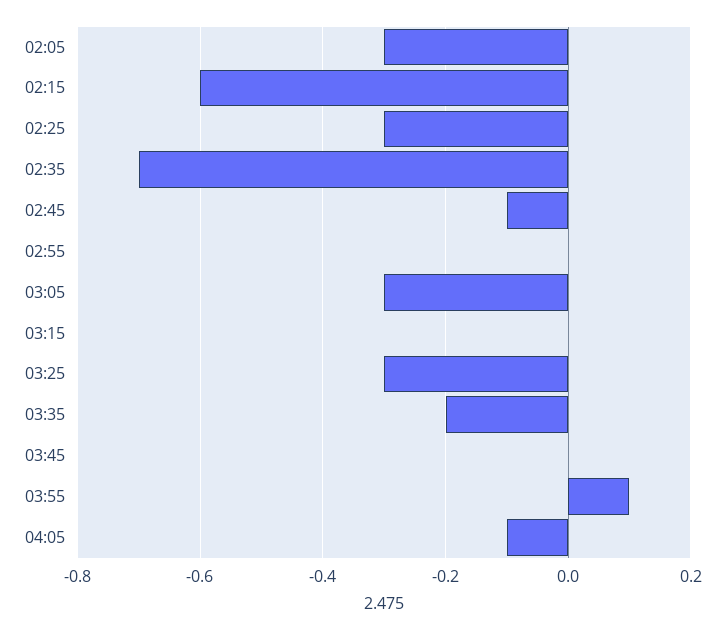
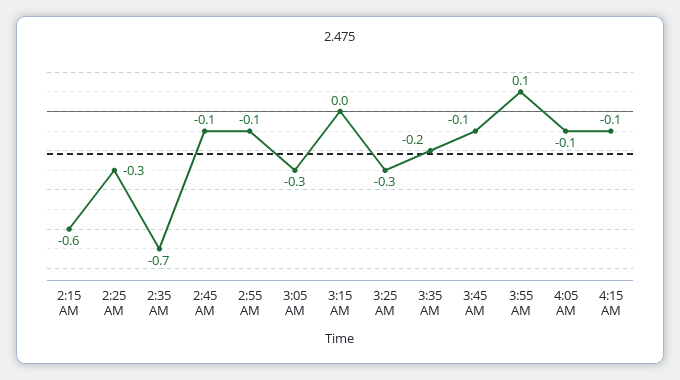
02:05: -0.3 -> none
02:55: 0 -> -0.1
03:45: 0 -> -0.1
4:15 AM: none -> -0.1

